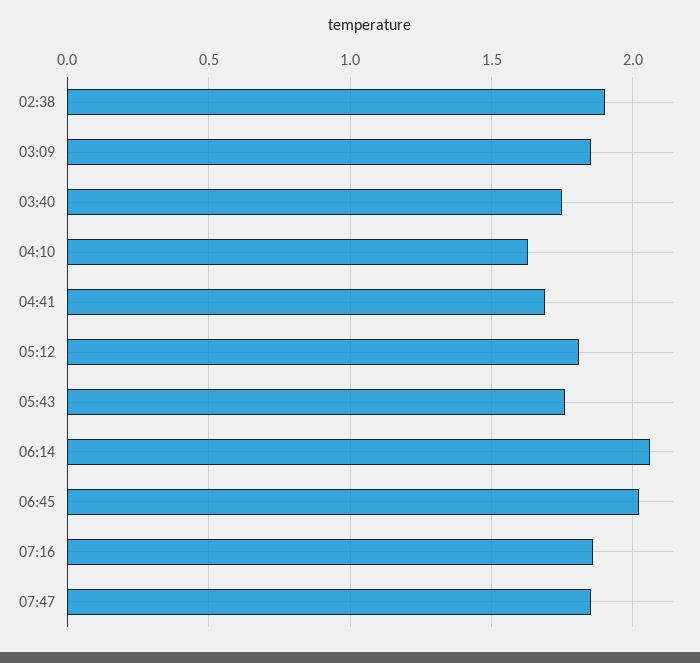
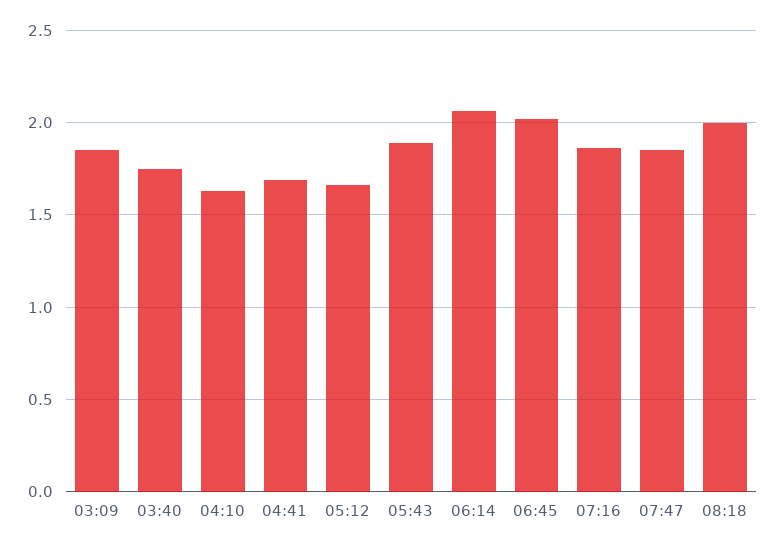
02:38: 1.9 -> none
05:12: 1.8 -> 1.65
05:43: 1.75 -> 1.9
08:18: none -> 2

